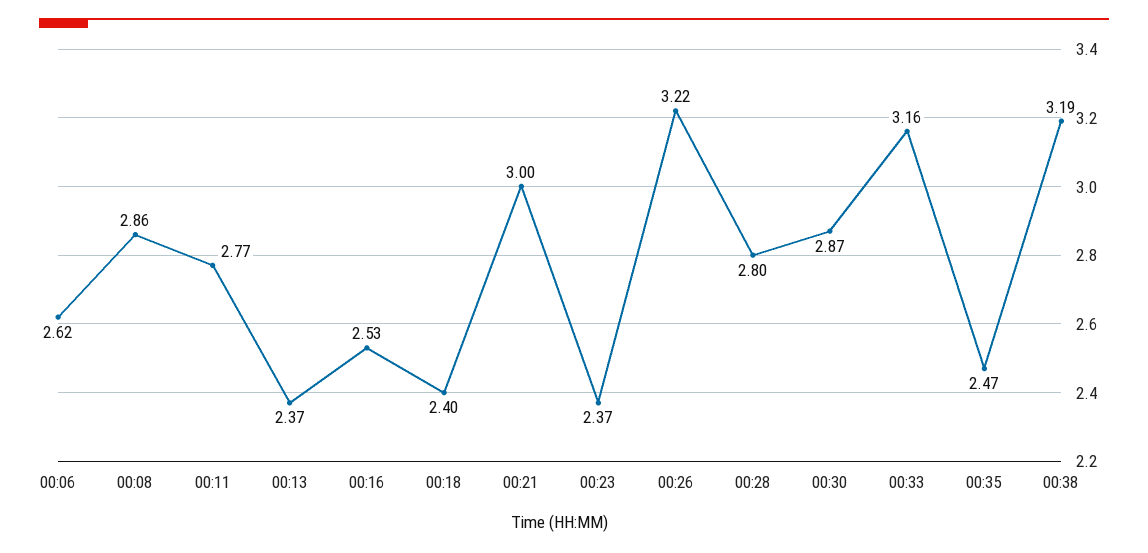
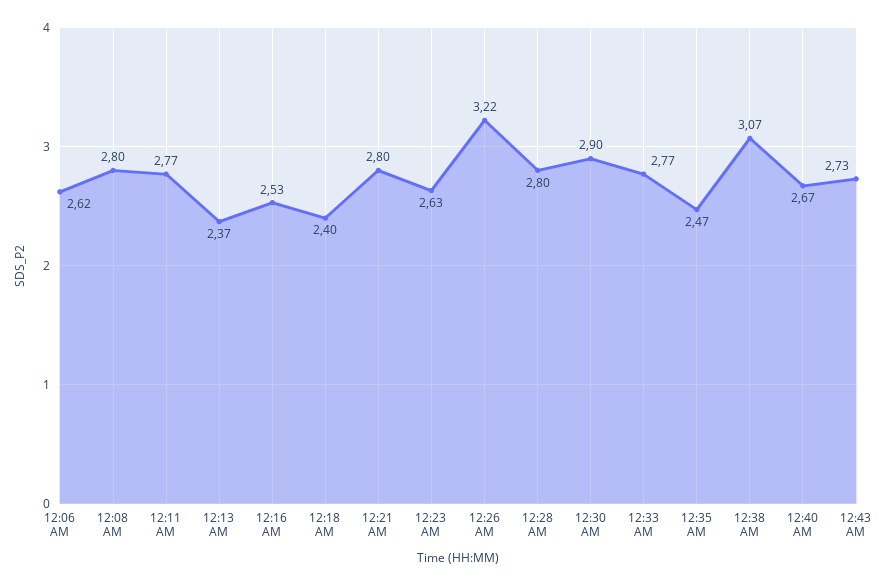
00:08: 2.86 -> 2.8
00:21: 3 -> 2.8
00:23: 2.37 -> 2.63
00:30: 2.87 -> 2.9
00:33: 3.16 -> 2.77
00:38: 3.19 -> 3.07
12:40 AM: none -> 2.67
12:43 AM: none -> 2.73

